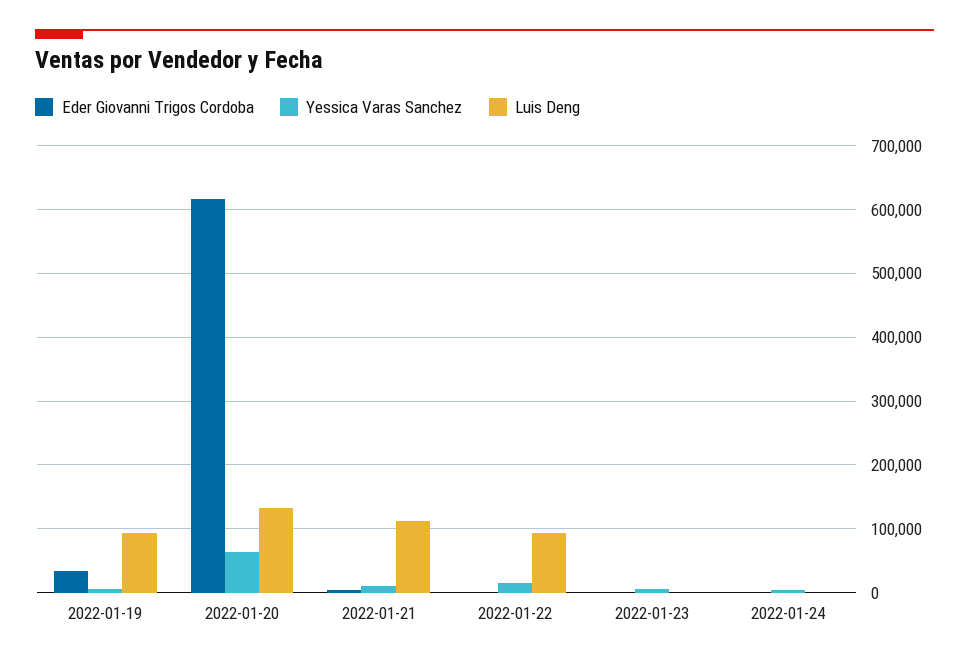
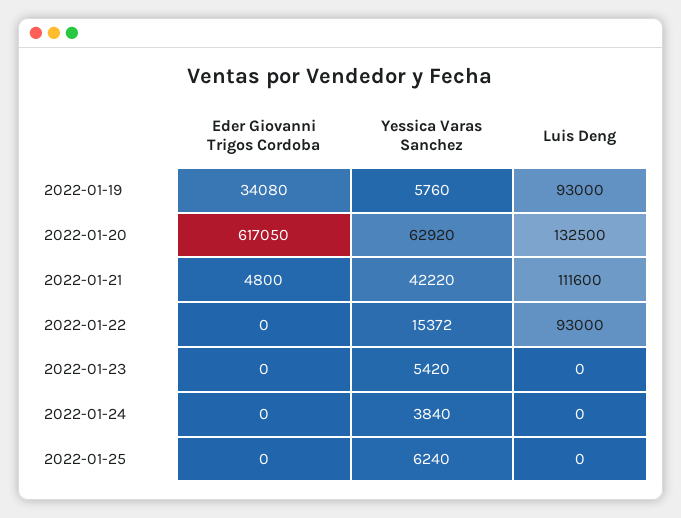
Yessica Varas Sanchez, 2022-01-21: 10000 -> 42220
Eder Giovanni Trigos Cordoba, 2022-01-25: none -> 0
Yessica Varas Sanchez, 2022-01-25: none -> 6240
Luis Deng, 2022-01-25: none -> 0

